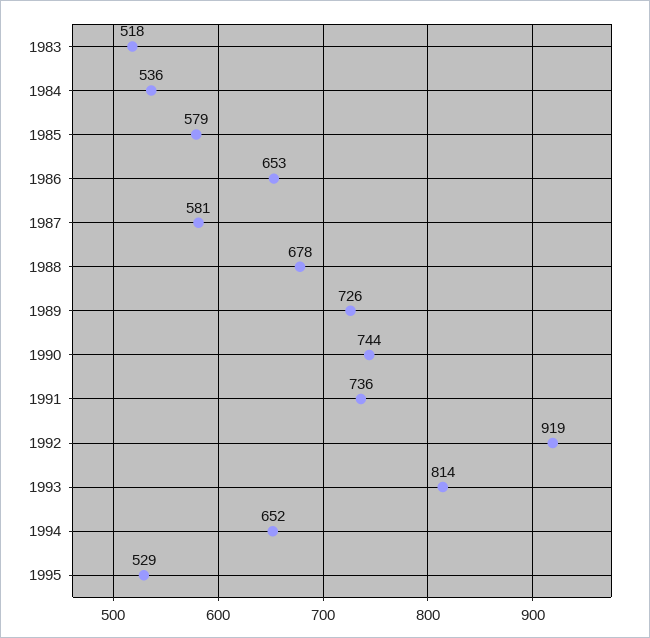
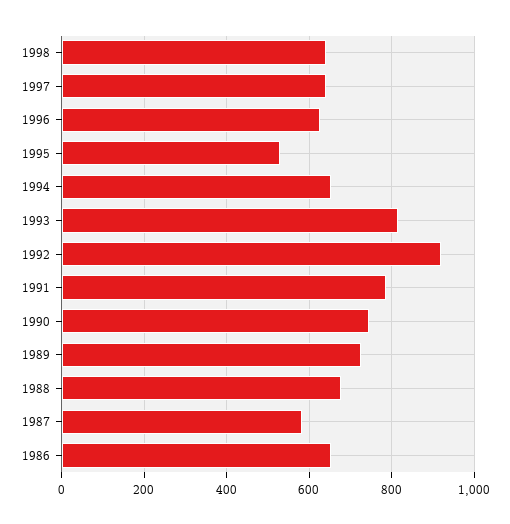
1983: 518 -> none
1984: 536 -> none
1985: 579 -> none
1991: 736 -> 780
1998: none -> 640
1997: none -> 640
1996: none -> 620

